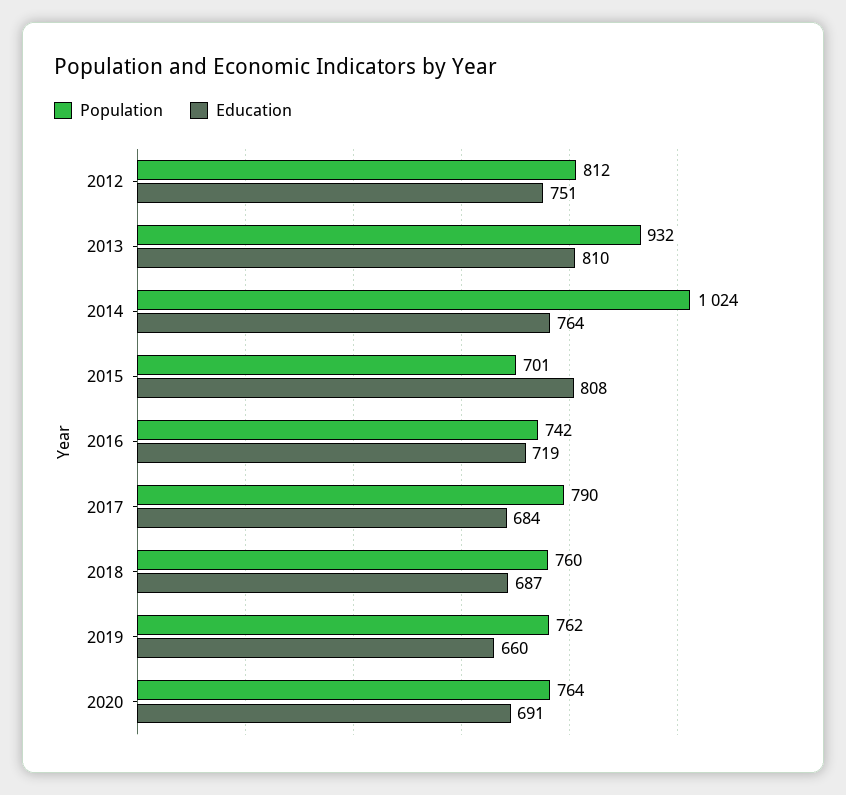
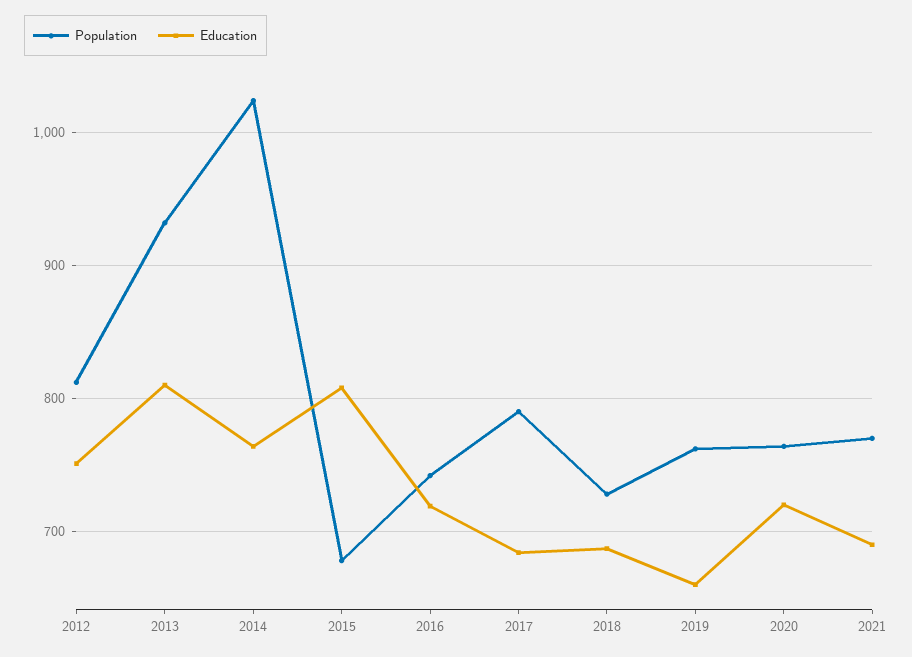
Population, 2015: 701 -> 680
Population, 2018: 760 -> 730
Education, 2020: 691 -> 720
Population, 2021: none -> 770
Education, 2021: none -> 690

